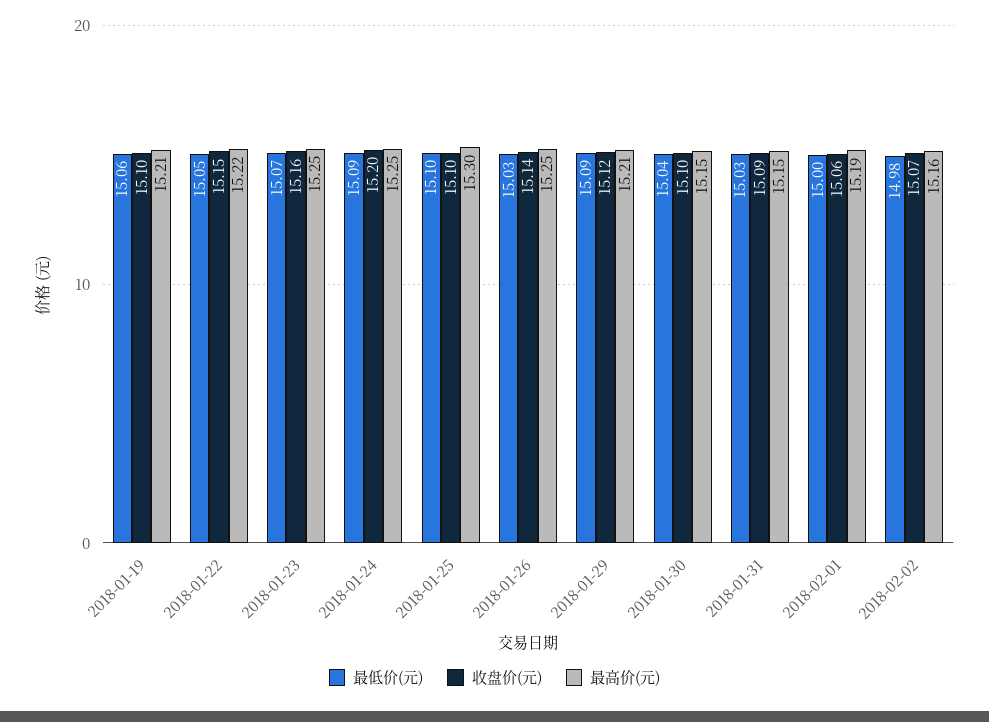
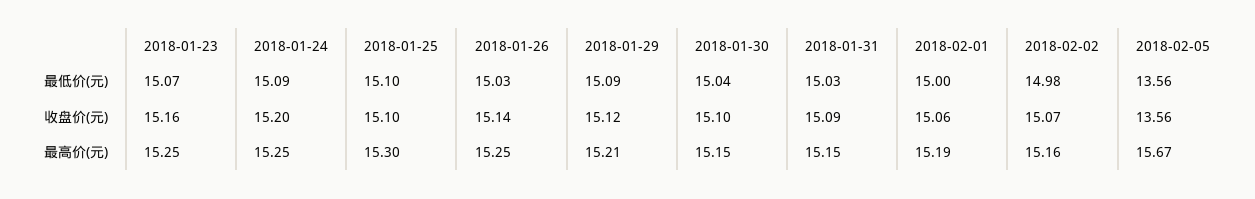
最低价(元), 2018-01-19: 15.06 -> none
收盘价(元), 2018-01-19: 15.1 -> none
最高价(元), 2018-01-19: 15.21 -> none
最低价(元), 2018-01-22: 15.05 -> none
收盘价(元), 2018-01-22: 15.15 -> none
最高价(元), 2018-01-22: 15.22 -> none
最低价(元), 2018-02-05: none -> 13.56
收盘价(元), 2018-02-05: none -> 13.56
最高价(元), 2018-02-05: none -> 15.67

